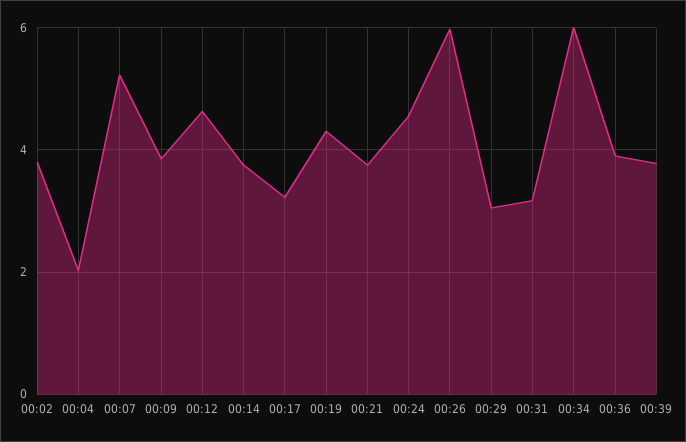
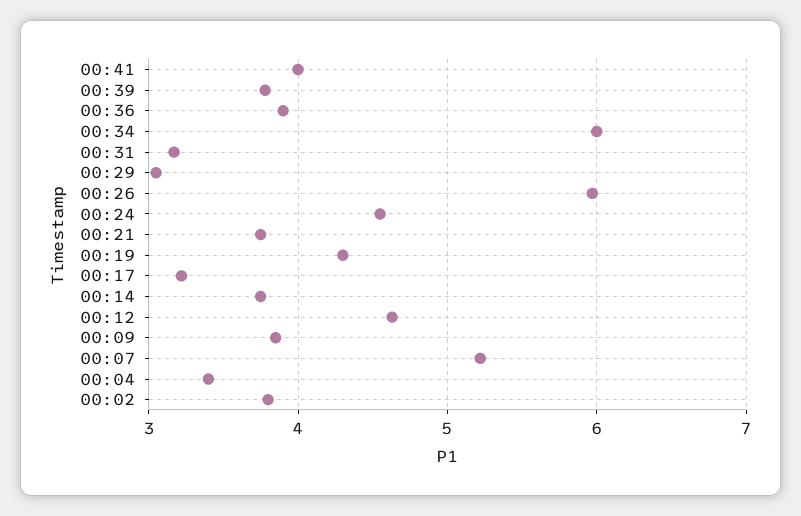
00:04: 2 -> 3.4
00:41: none -> 4

